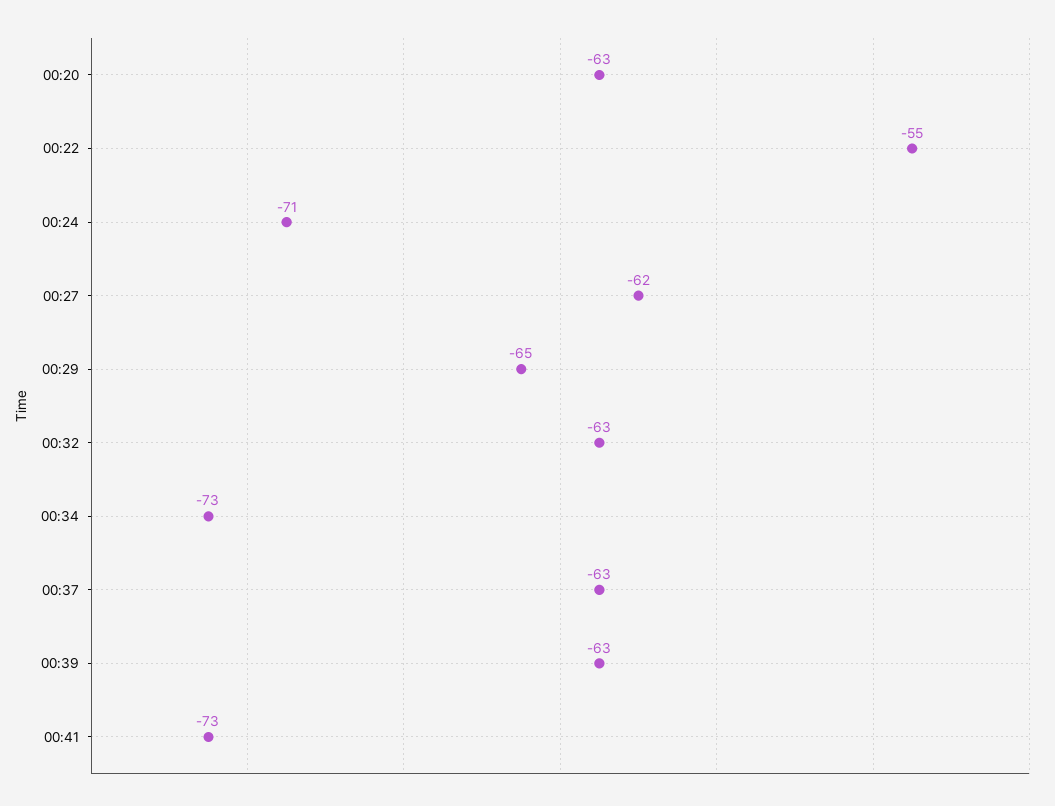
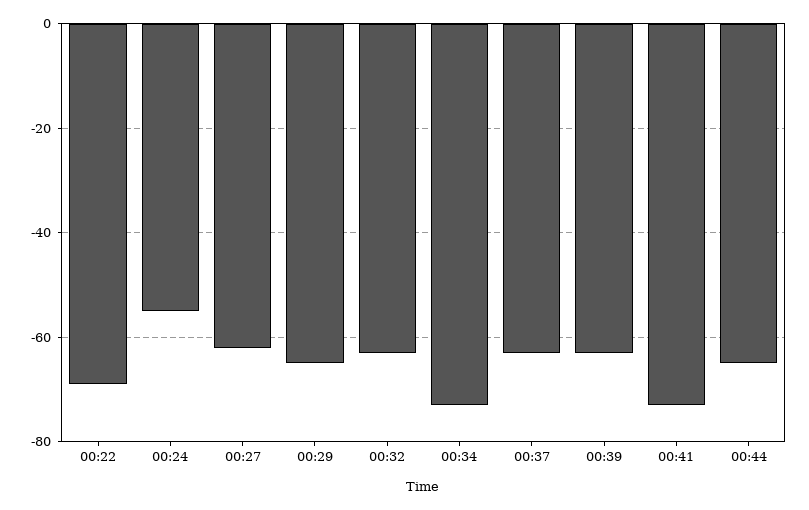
00:20: -63 -> none
00:22: -55 -> -70
00:24: -71 -> -55
00:44: none -> -65

